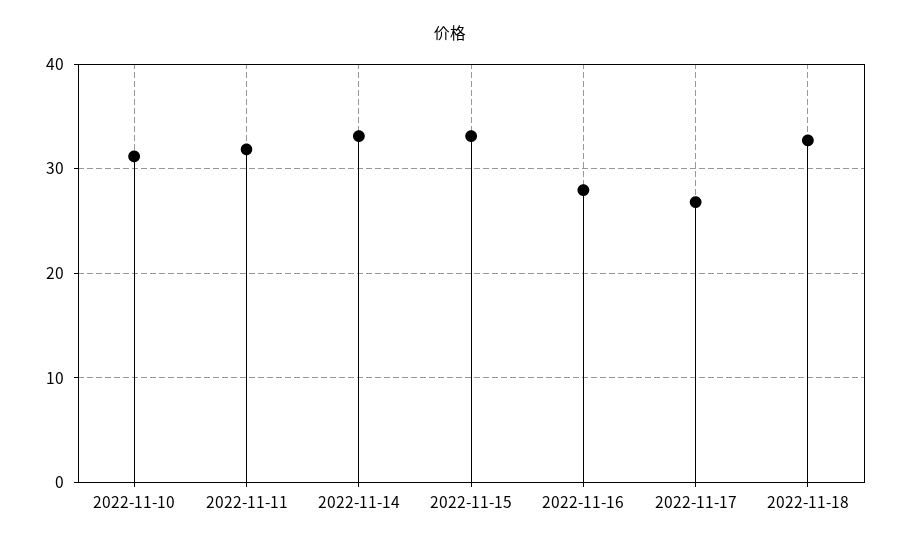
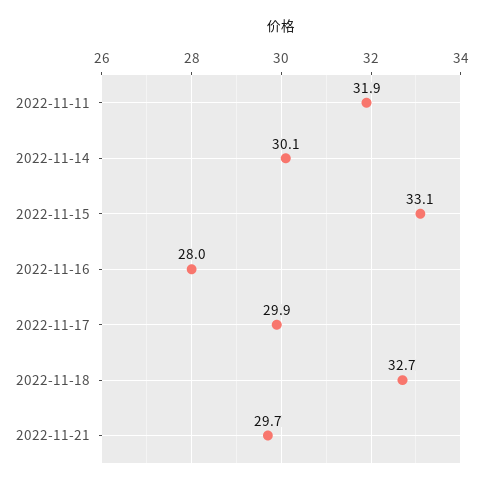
2022-11-10: 31 -> none
2022-11-14: 33 -> 30.1
2022-11-17: 27 -> 29.9
2022-11-21: none -> 29.7

